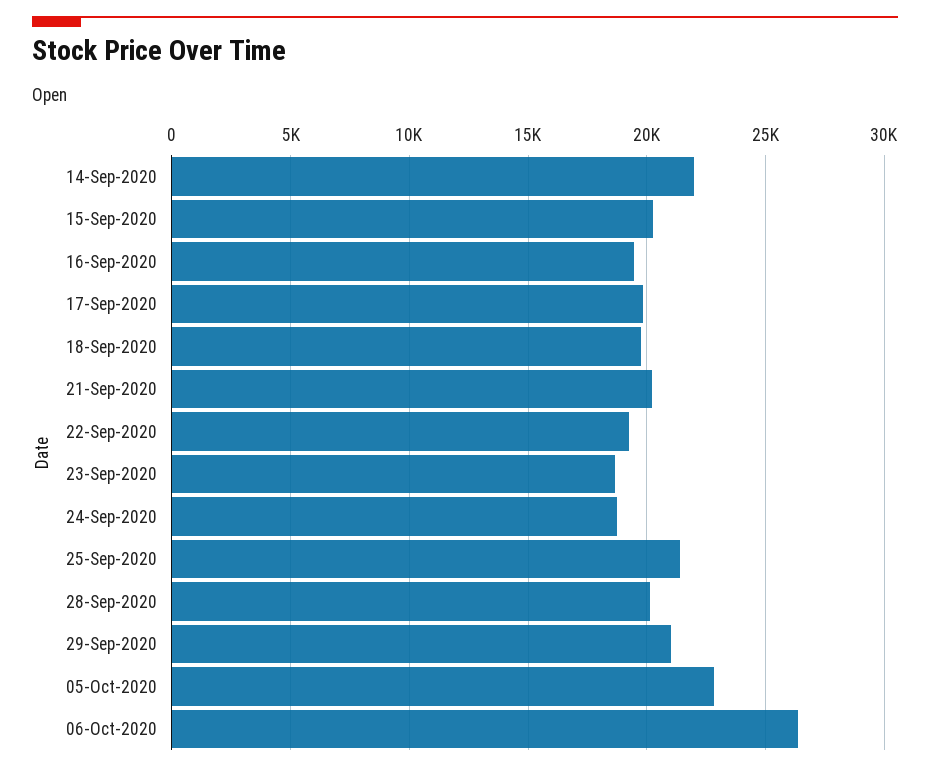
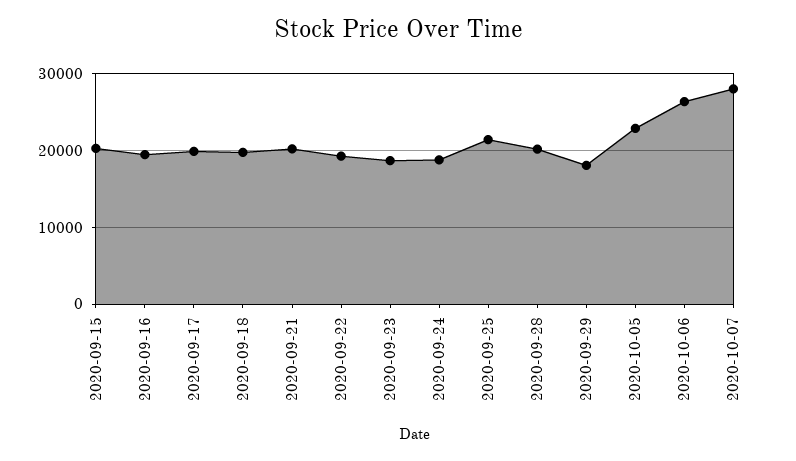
14-Sep-2020: 22000 -> none
29-Sep-2020: 21000 -> 18000
2020-10-07: none -> 28000

